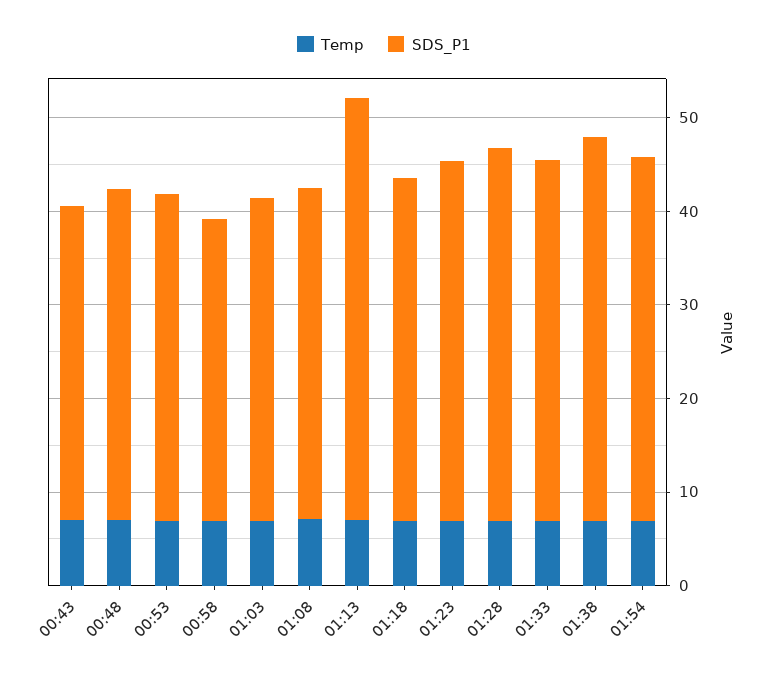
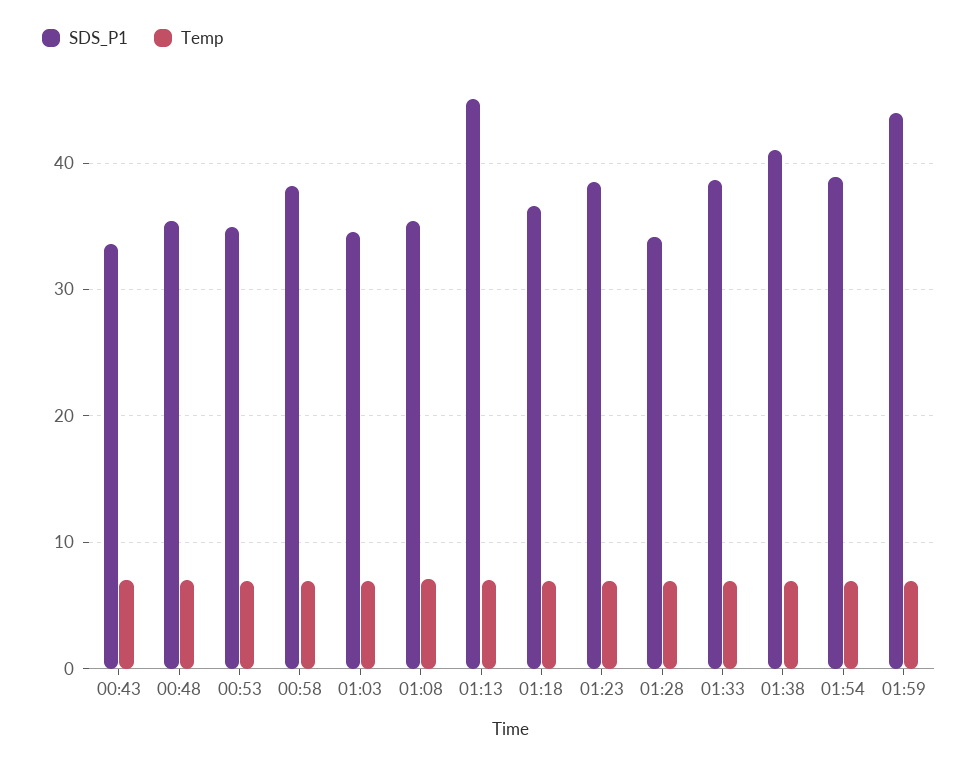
SDS_P1, 00:58: 32 -> 38
SDS_P1, 01:28: 40 -> 34
SDS_P1, 01:59: none -> 44
Temp, 01:59: none -> 7

